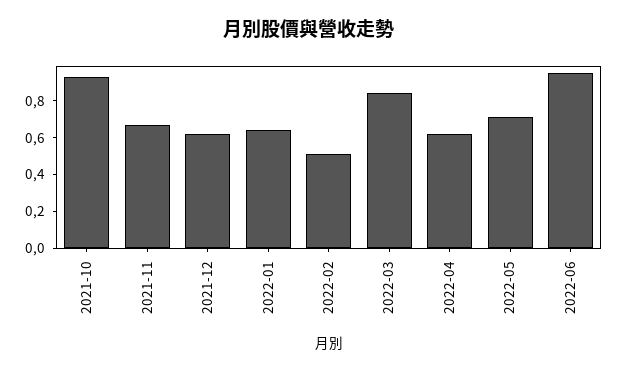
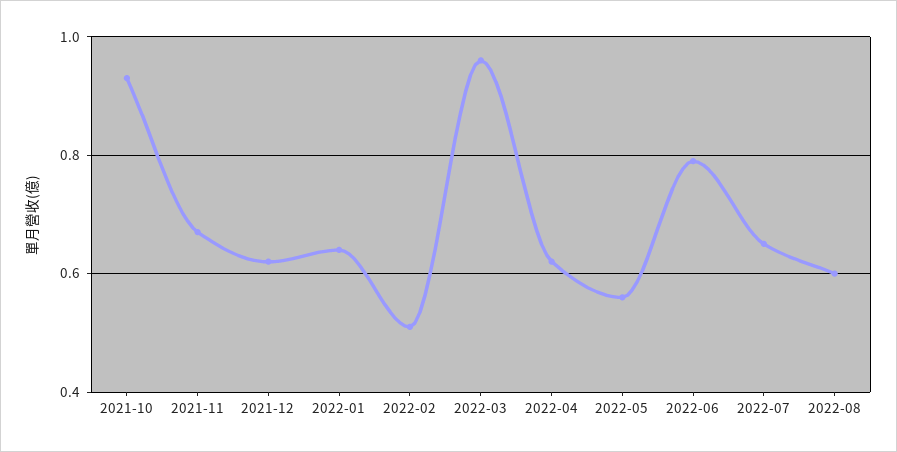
2022-03: 0.85 -> 0.95
2022-05: 0.7 -> 0.55
2022-06: 0.95 -> 0.8
2022-07: none -> 0.65
2022-08: none -> 0.6

